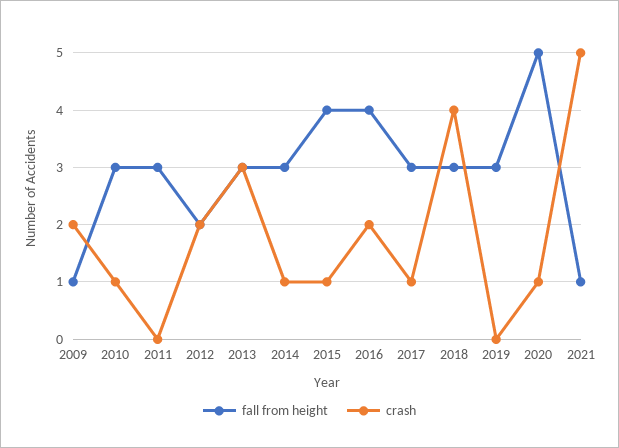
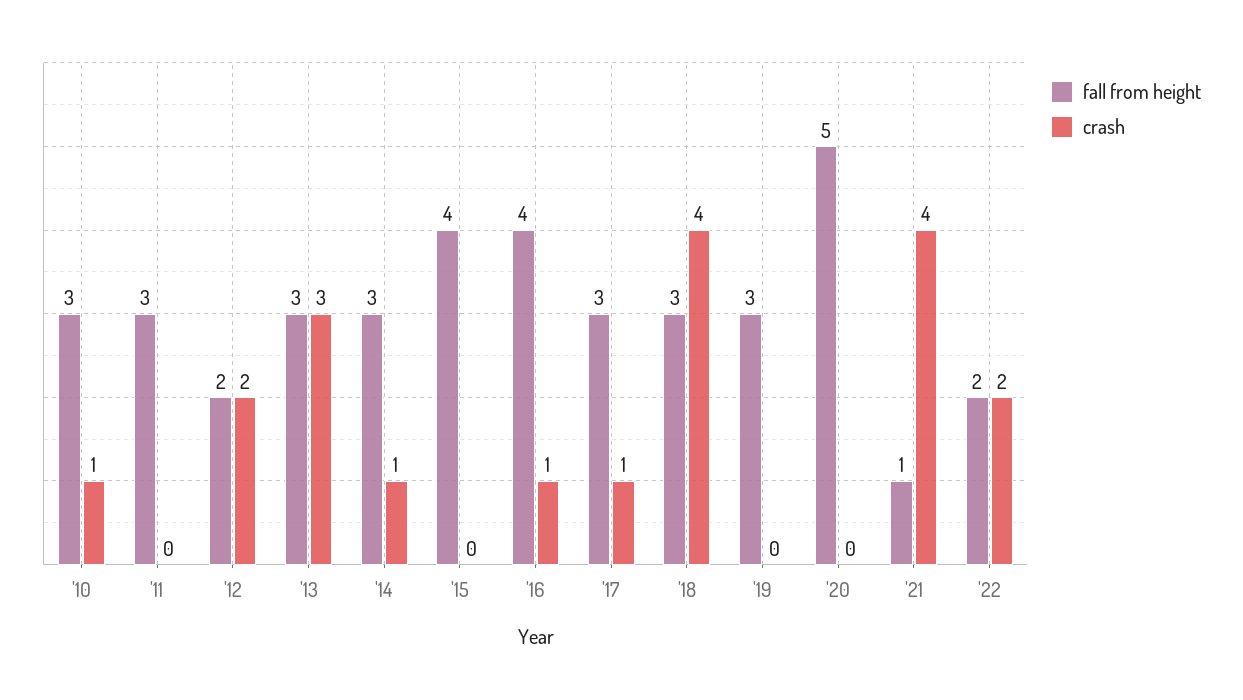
fall from height, 2009: 1 -> none
crash, 2009: 2 -> none
crash, 2015: 1 -> 0
crash, 2016: 2 -> 1
crash, 2020: 1 -> 0
crash, 2021: 5 -> 4
fall from height, '22: none -> 2
crash, '22: none -> 2

